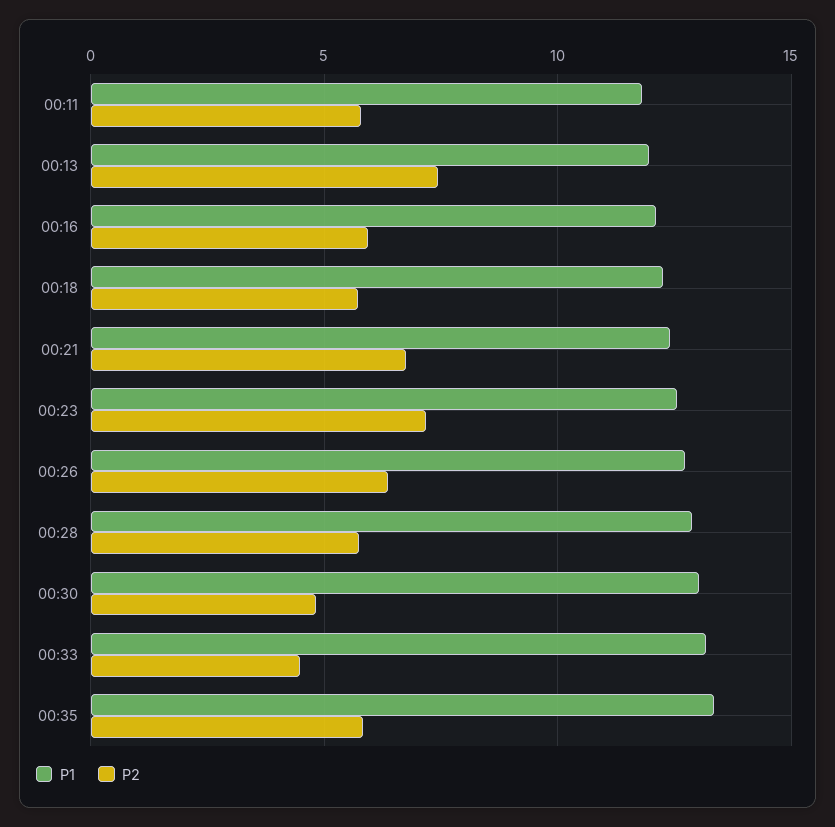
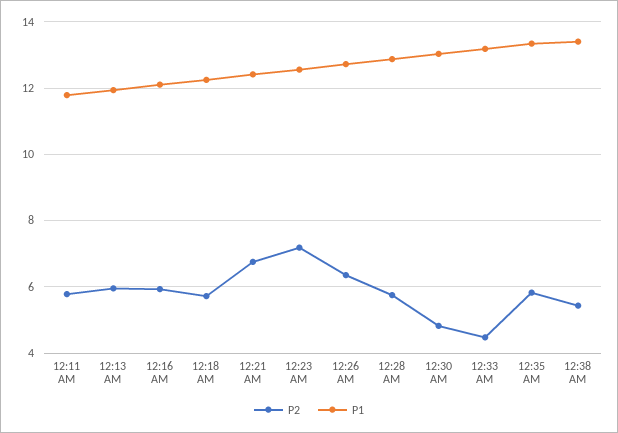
P2, 00:13: 7.5 -> 6
P2, 12:38 AM: none -> 5.4
P1, 12:38 AM: none -> 13.4

